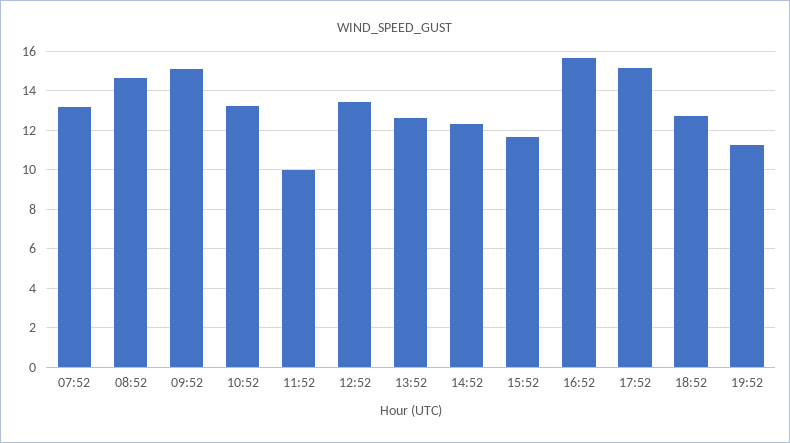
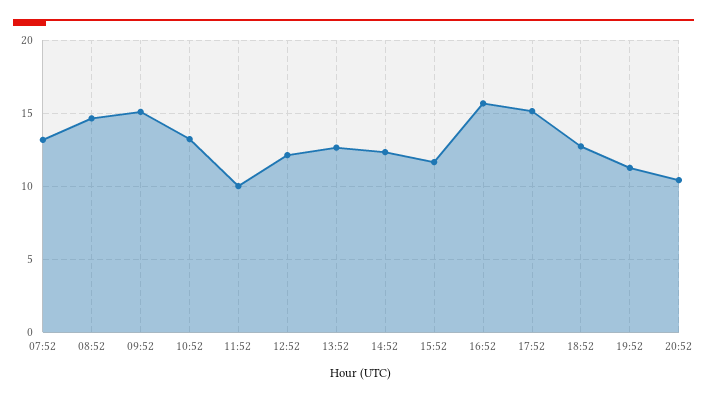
12:52: 13.5 -> 12
20:52: none -> 10.5

